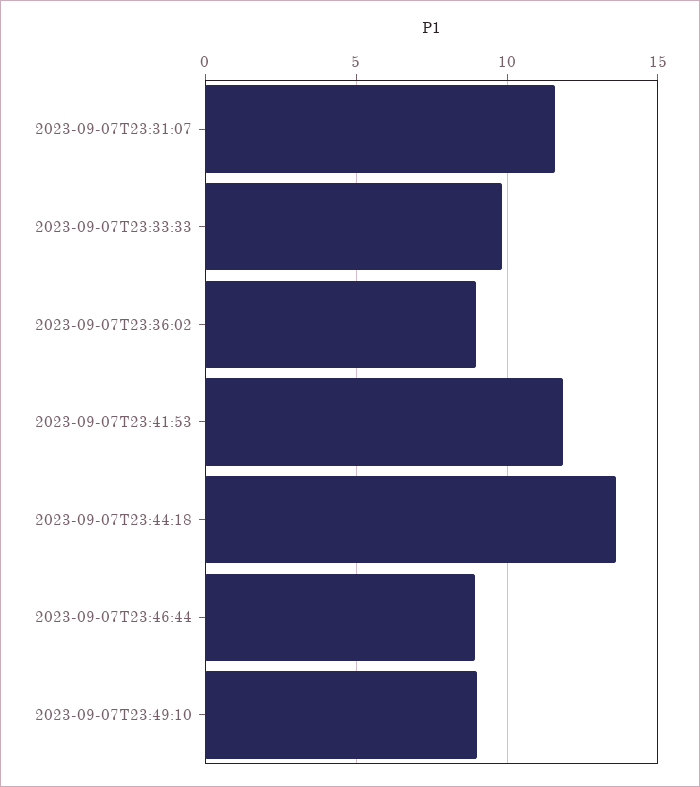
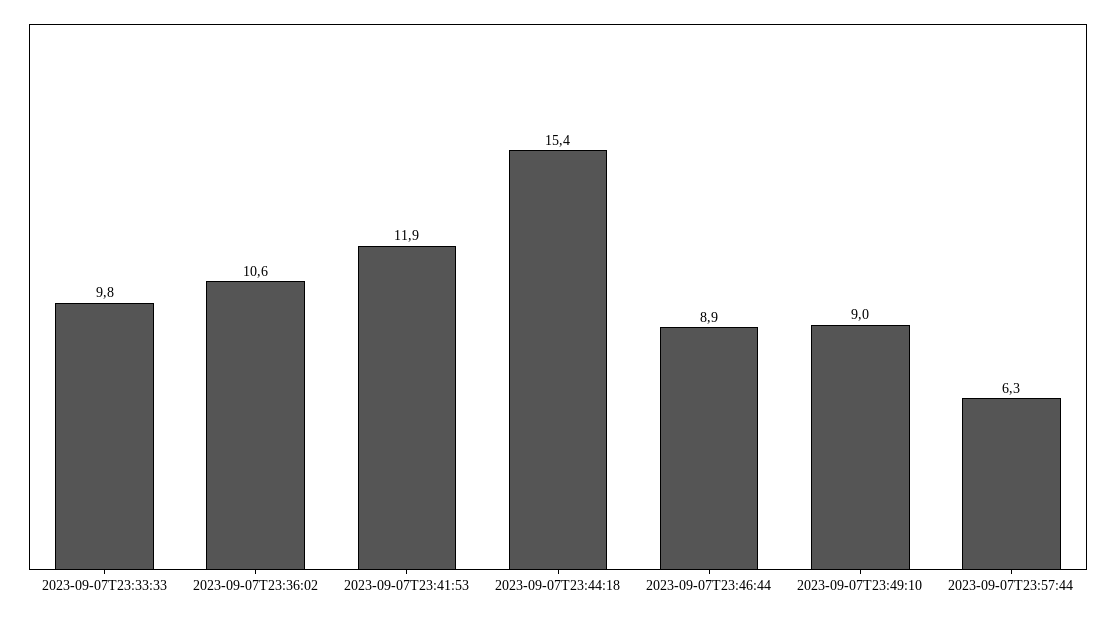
2023-09-07T23:31:07: 11.5 -> none
2023-09-07T23:36:02: 9 -> 10.6
2023-09-07T23:44:18: 13.5 -> 15.4
2023-09-07T23:57:44: none -> 6.3

